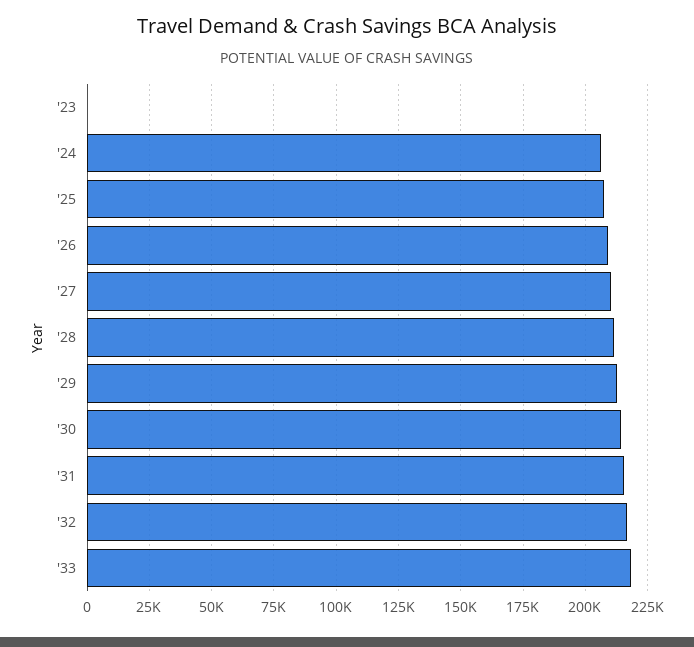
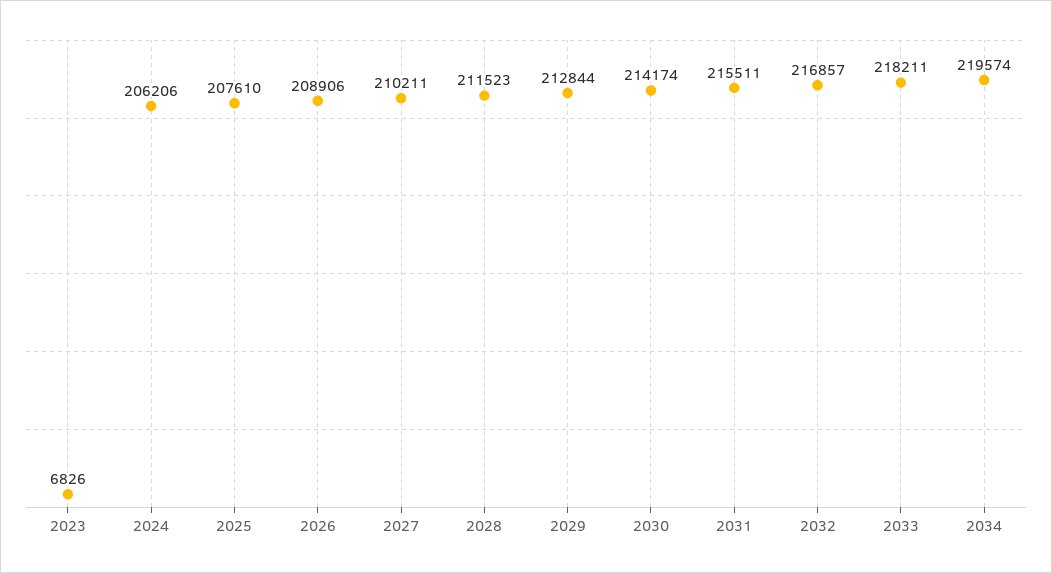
'23: 0 -> 6826
2034: none -> 219574

